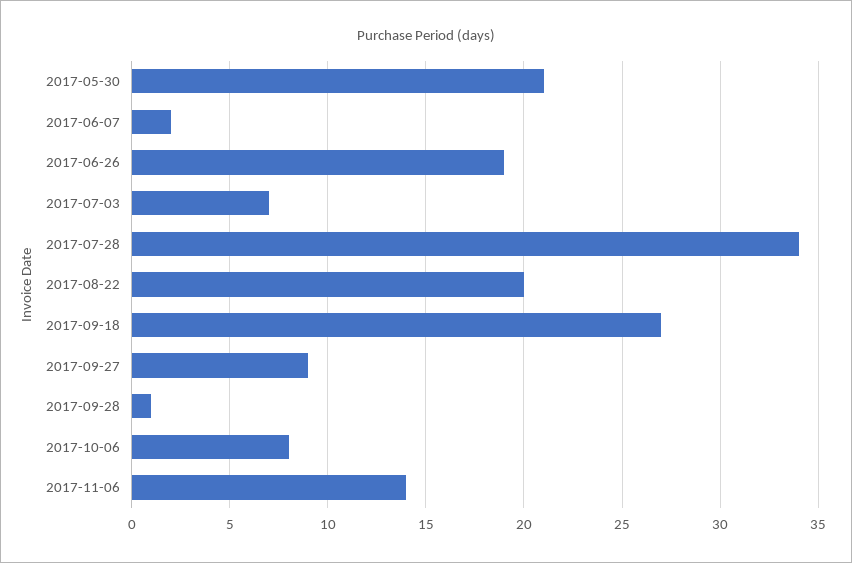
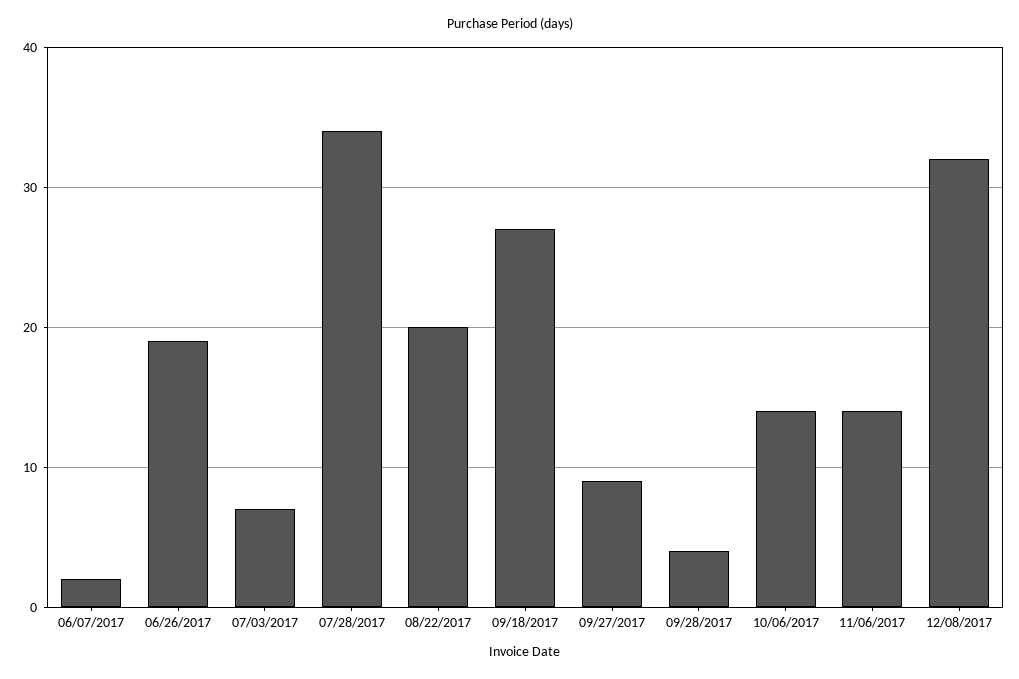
2017-05-30: 21 -> none
2017-09-28: 1 -> 4
2017-10-06: 8 -> 14
12/08/2017: none -> 32

